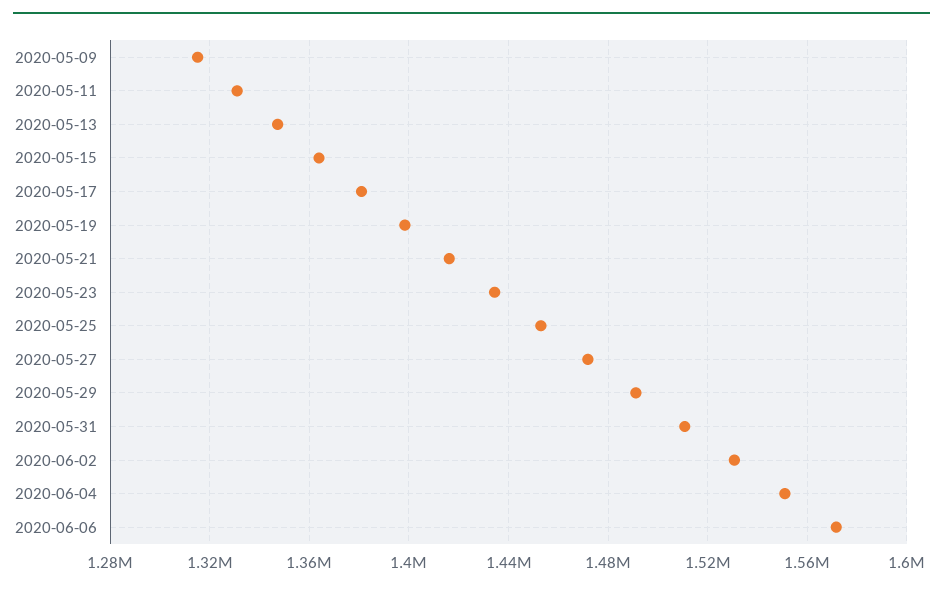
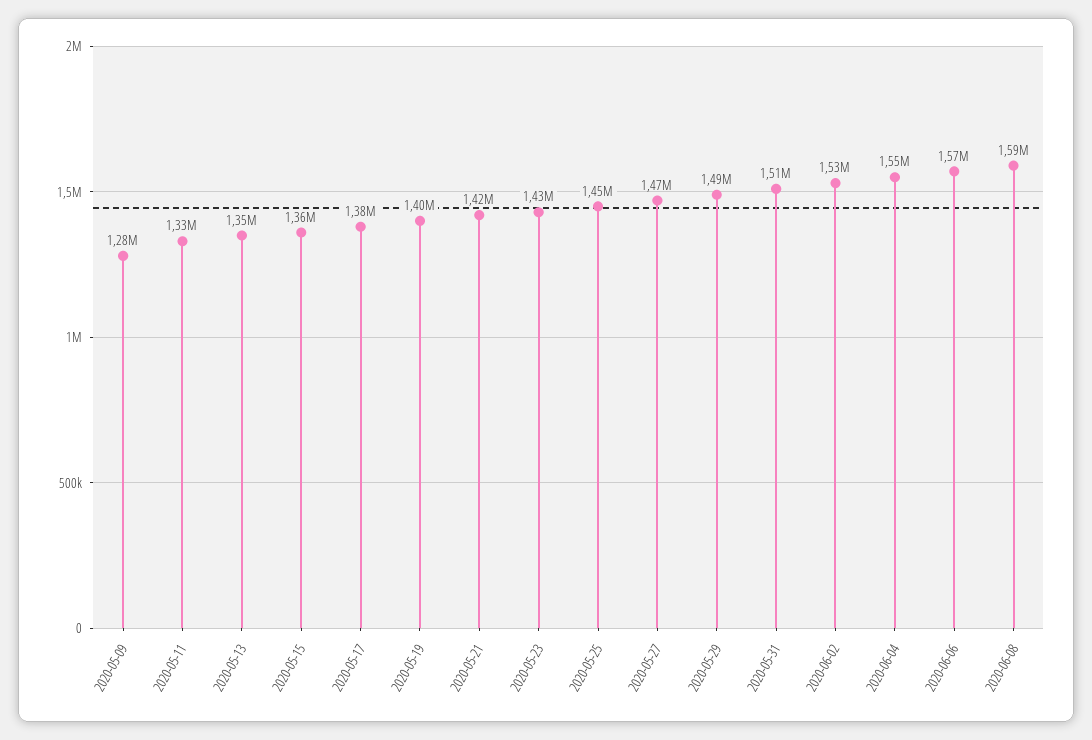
2020-05-09: 1315000 -> 1280000
2020-06-08: none -> 1590000

